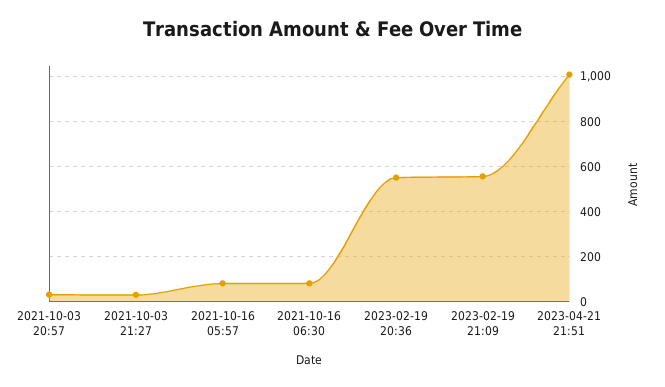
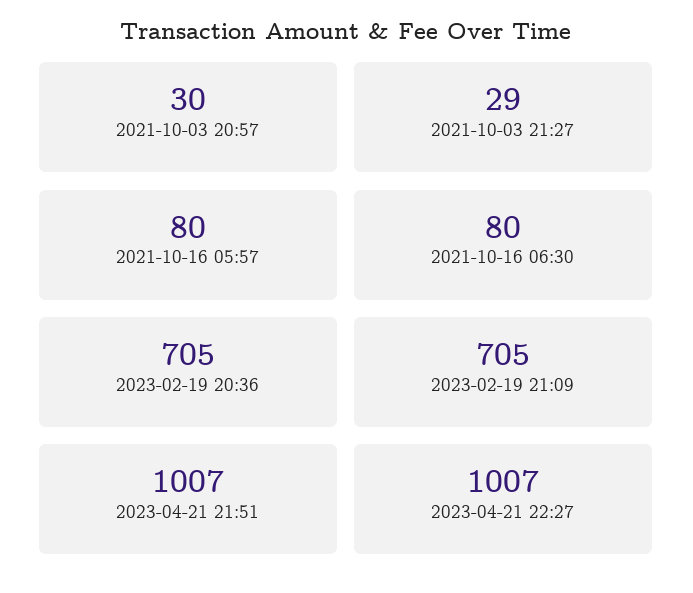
2023-02-19 20:36: 550 -> 705
2023-02-19 21:09: 550 -> 705
2023-04-21 22:27: none -> 1007

